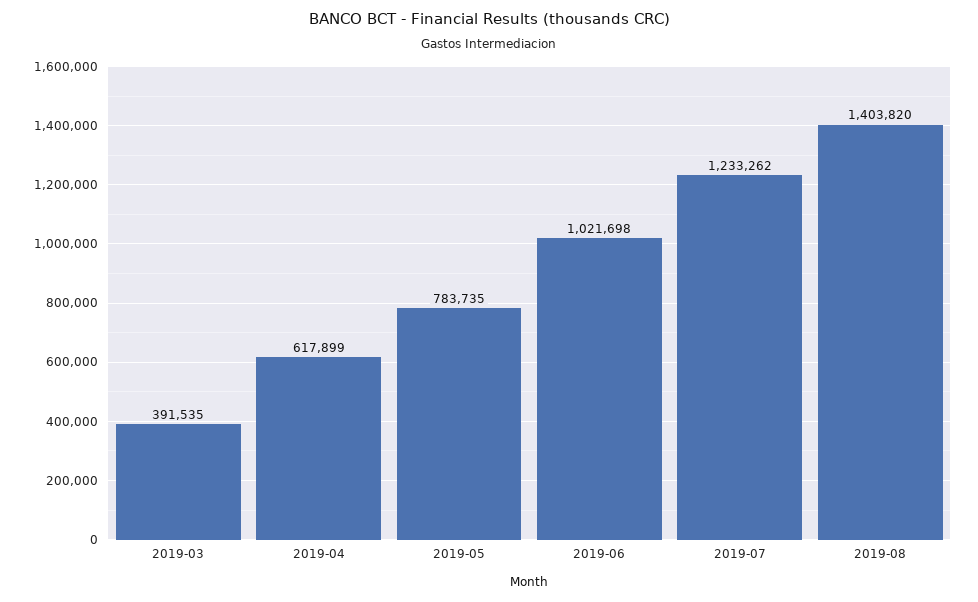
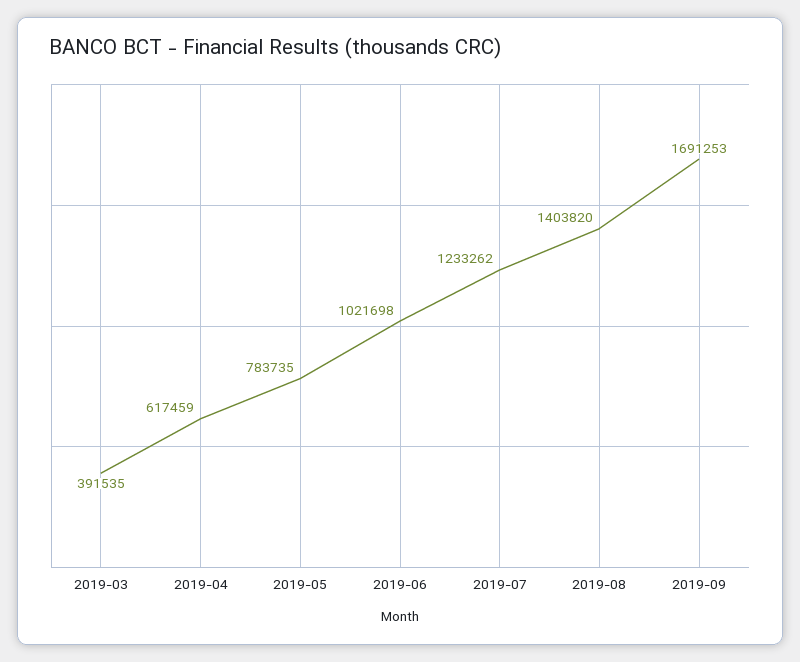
2019-04: 617899 -> 617459
2019-09: none -> 1691253

